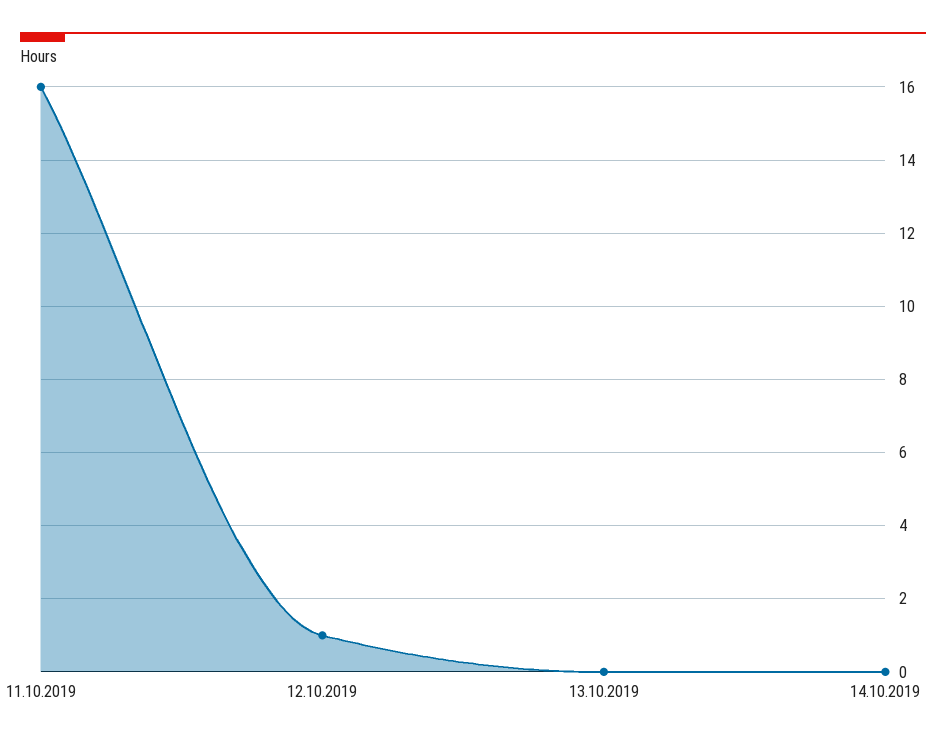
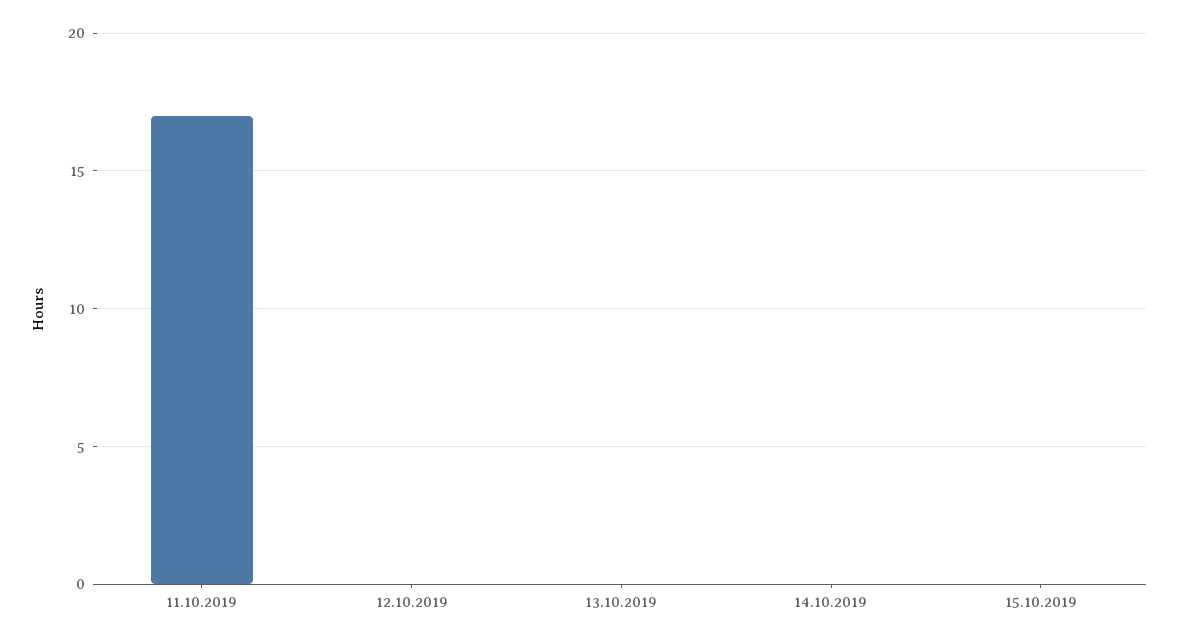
11.10.2019: 16 -> 17
12.10.2019: 1 -> 0
15.10.2019: none -> 0

